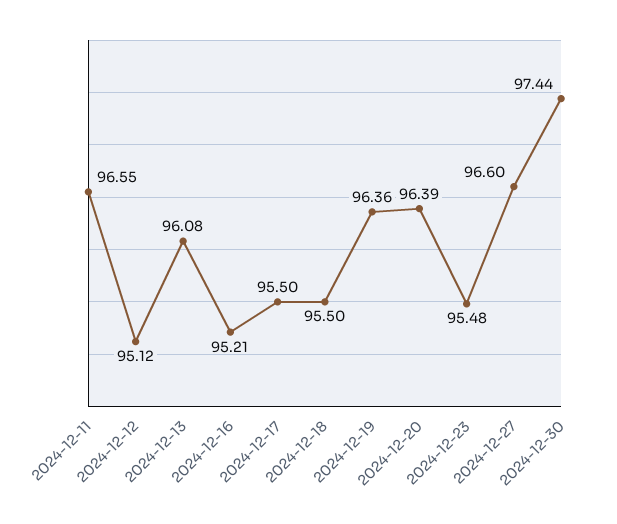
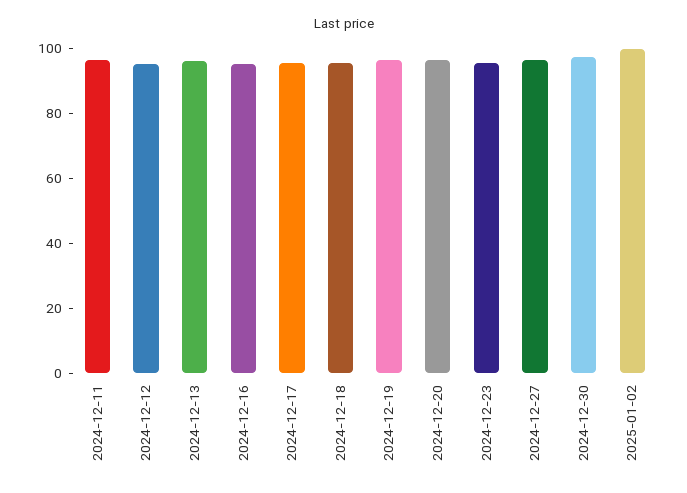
2025-01-02: none -> 100

